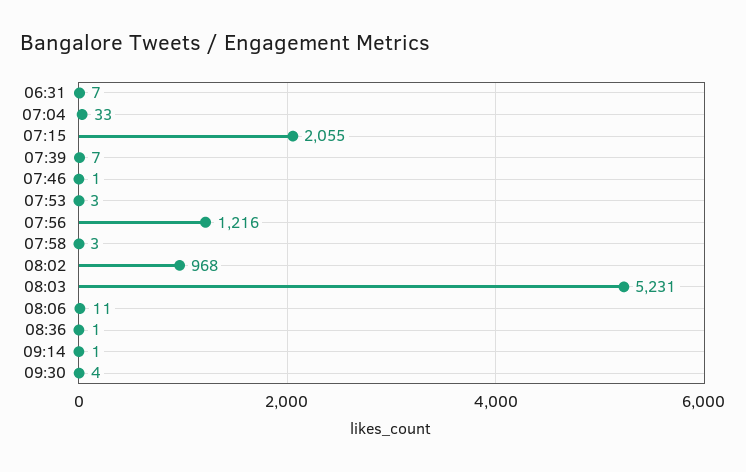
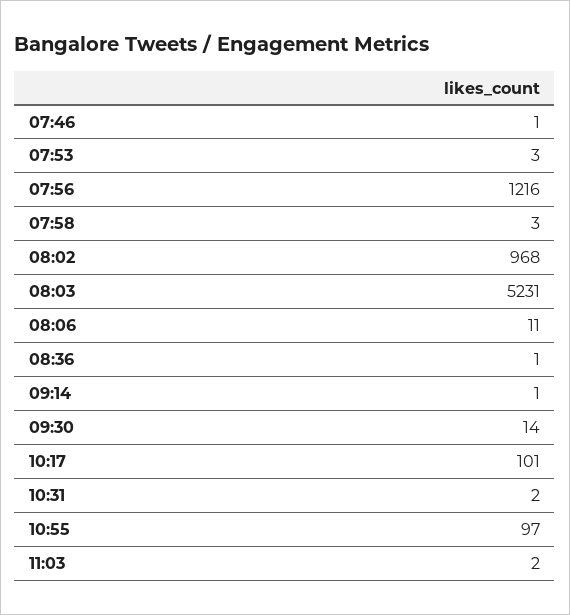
06:31: 7 -> none
07:04: 33 -> none
07:15: 2055 -> none
07:39: 7 -> none
09:30: 4 -> 14
10:17: none -> 101
10:31: none -> 2
10:55: none -> 97
11:03: none -> 2

